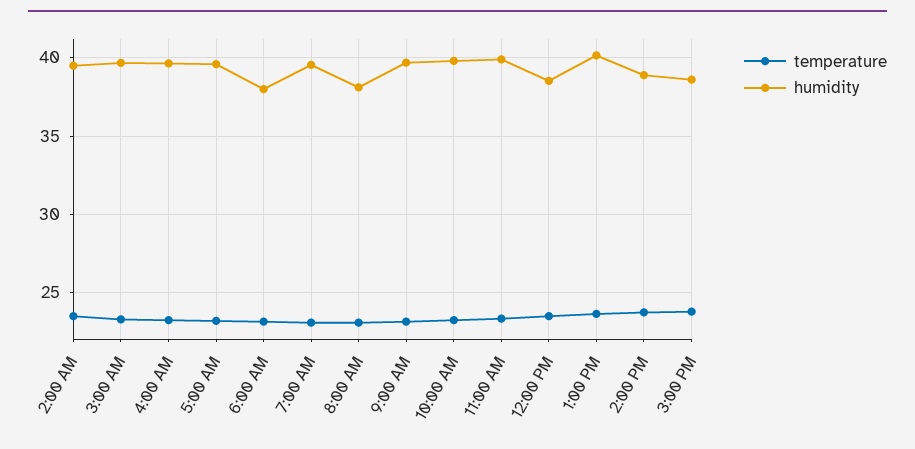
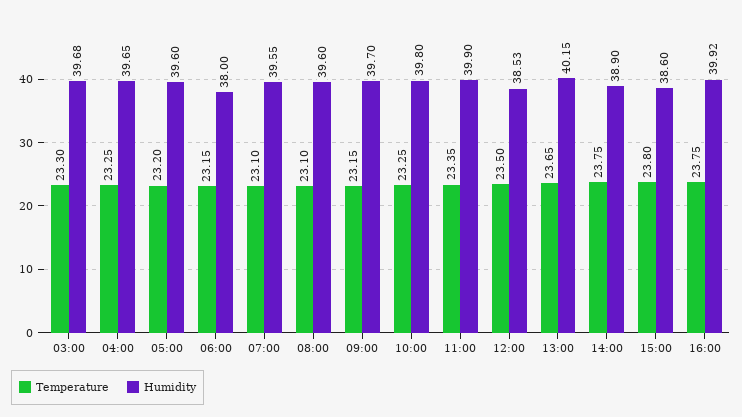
temperature, 2:00 AM: 23.5 -> none
humidity, 2:00 AM: 39.5 -> none
humidity, 8:00 AM: 38 -> 39.6
temperature, 16:00: none -> 23.75
humidity, 16:00: none -> 39.92

